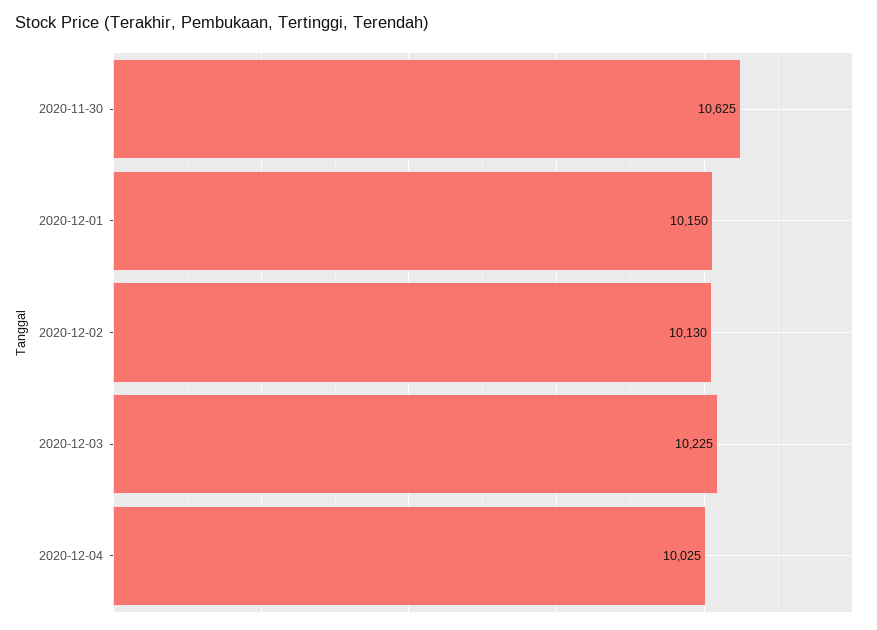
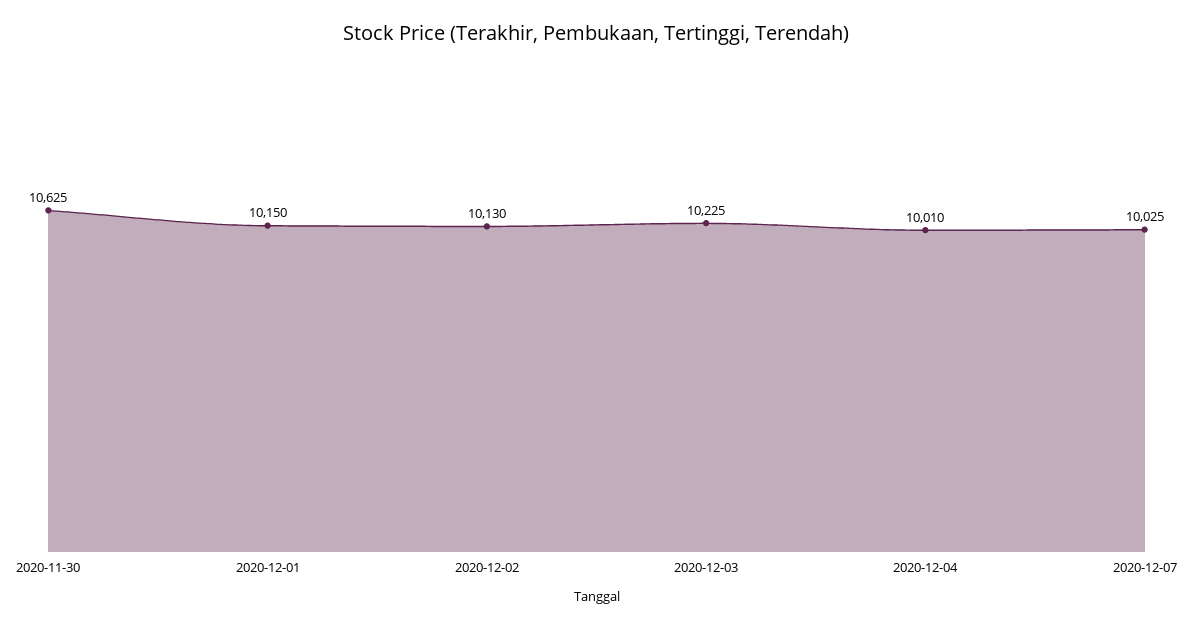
2020-12-04: 10025 -> 10010
2020-12-07: none -> 10025

